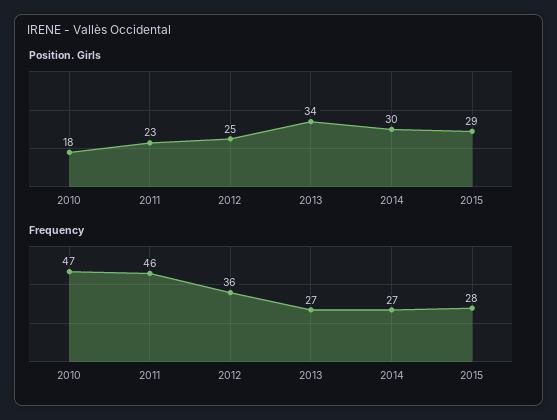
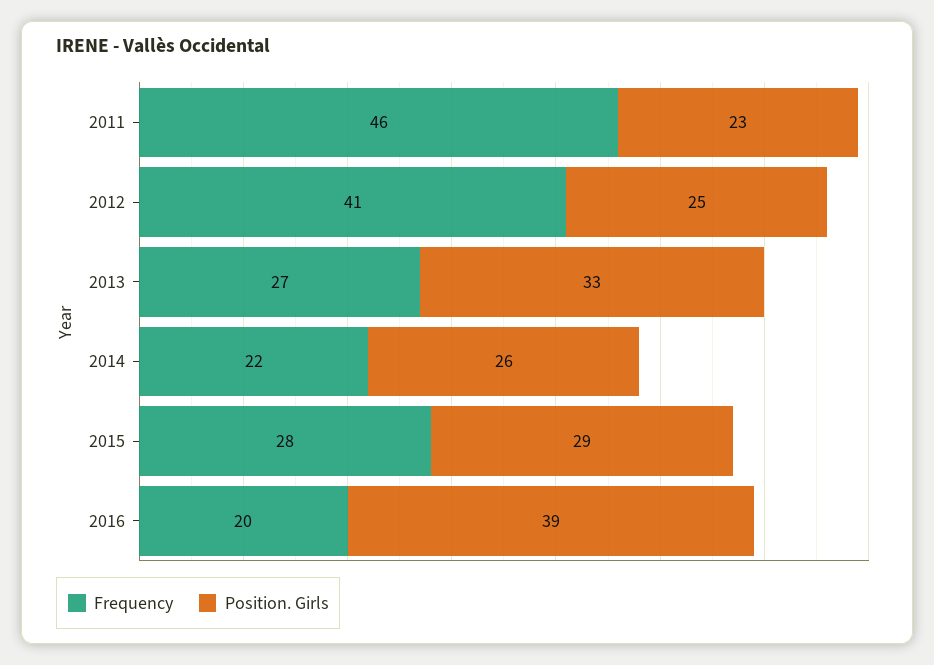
Position. Girls, 2010: 18 -> none
Position. Girls, 2013: 34 -> 33
Position. Girls, 2014: 30 -> 26
Frequency, 2010: 47 -> none
Frequency, 2012: 36 -> 41
Frequency, 2014: 27 -> 22
Frequency, 2016: none -> 20
Position. Girls, 2016: none -> 39

